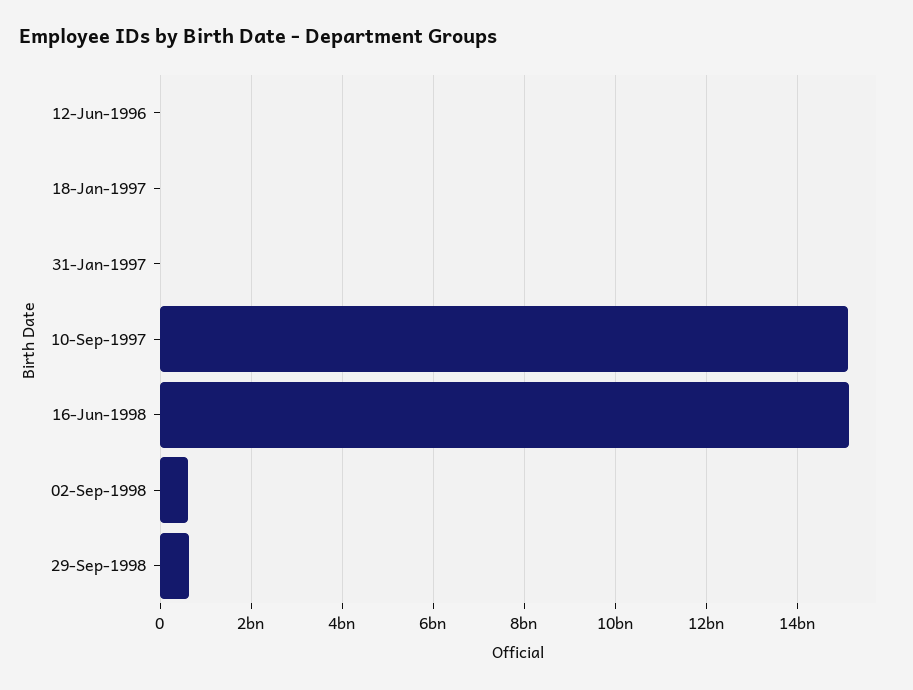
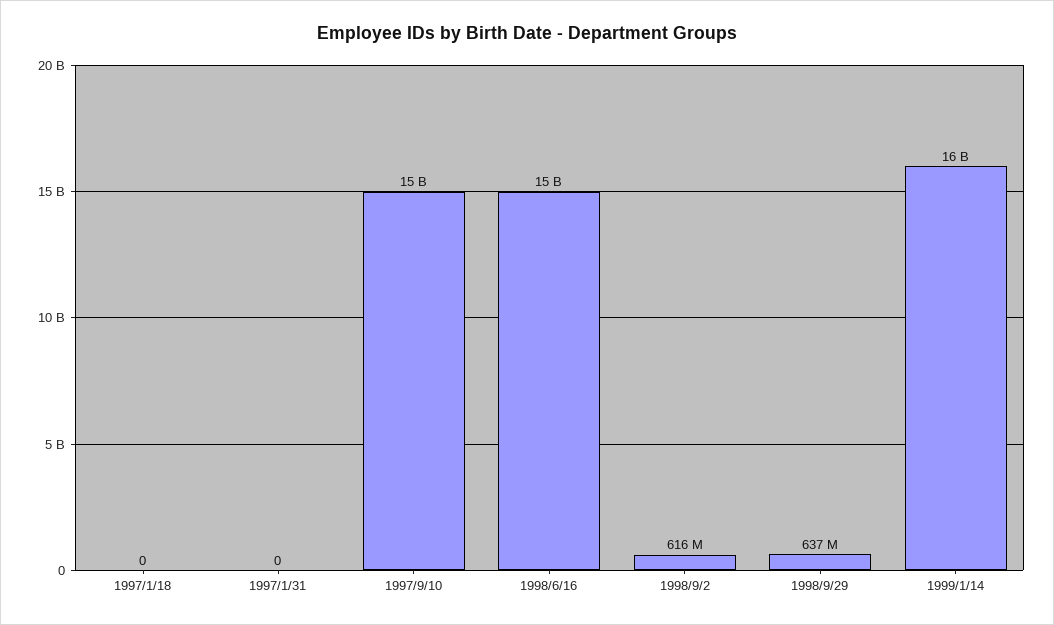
12-Jun-1996: 0 -> none
1999/1/14: none -> 16000000000

